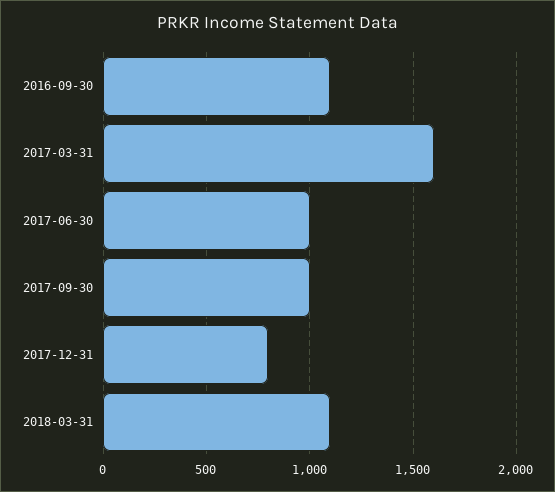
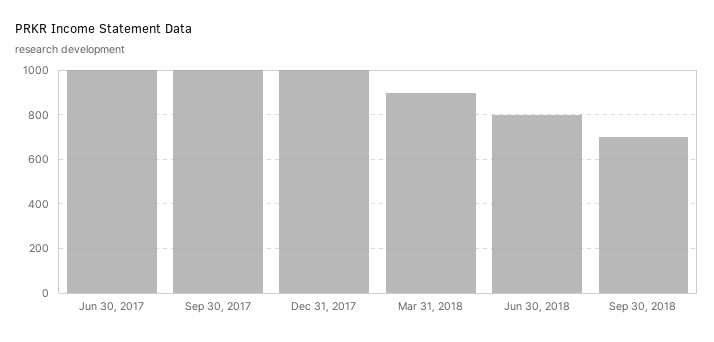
2016-09-30: 1100 -> none
2017-03-31: 1600 -> none
2017-12-31: 800 -> 1000
2018-03-31: 1100 -> 900
Jun 30, 2018: none -> 800
Sep 30, 2018: none -> 700

